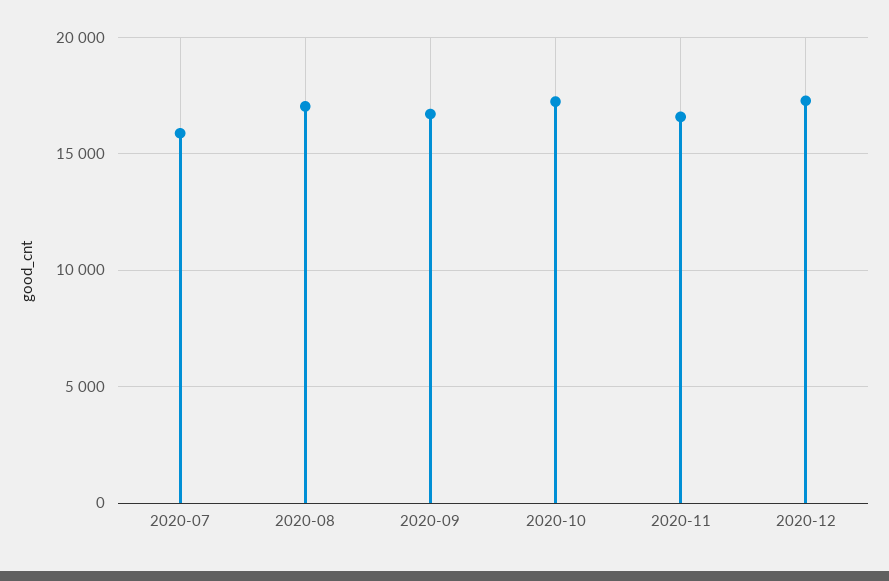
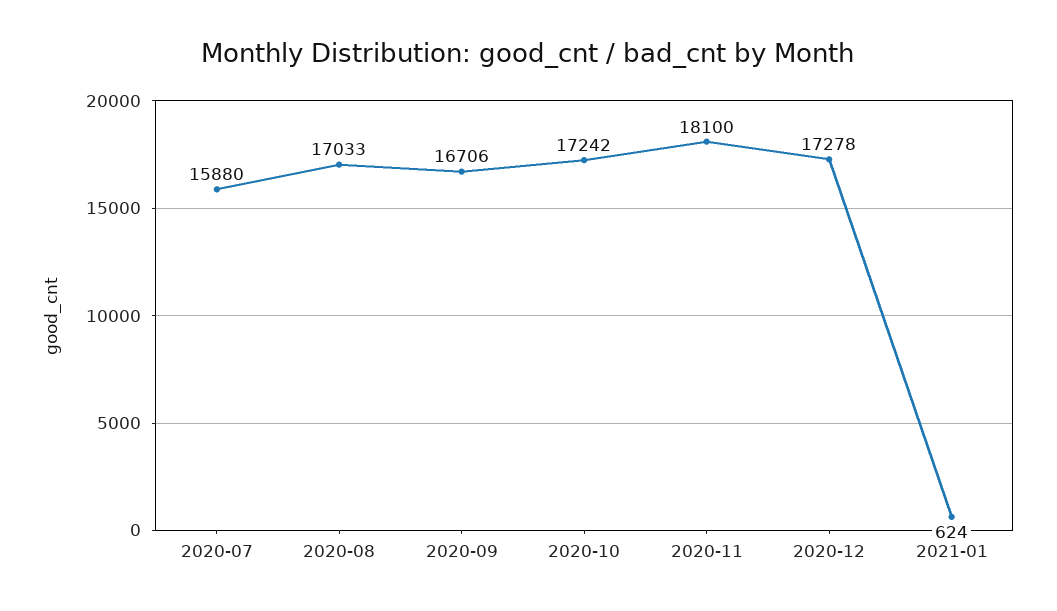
2020-11: 16500 -> 18100
2021-01: none -> 624

